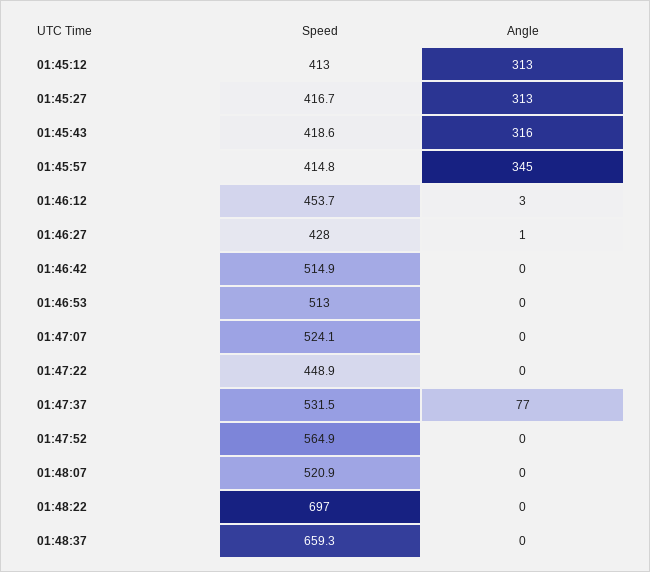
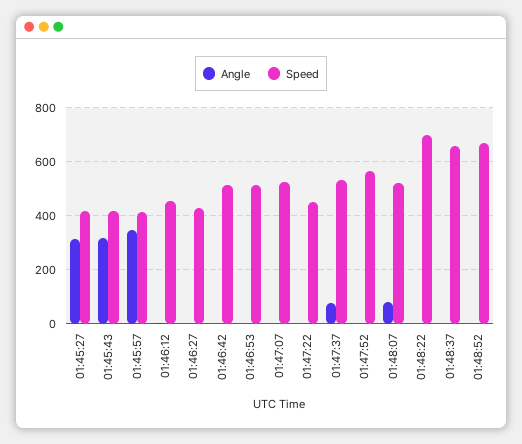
Speed, 01:45:12: 413 -> none
Angle, 01:45:12: 313 -> none
Angle, 01:48:07: 0 -> 75
Angle, 01:48:52: none -> 0
Speed, 01:48:52: none -> 675

